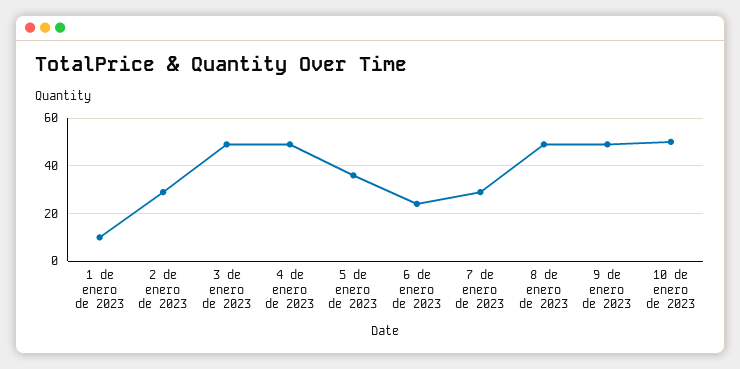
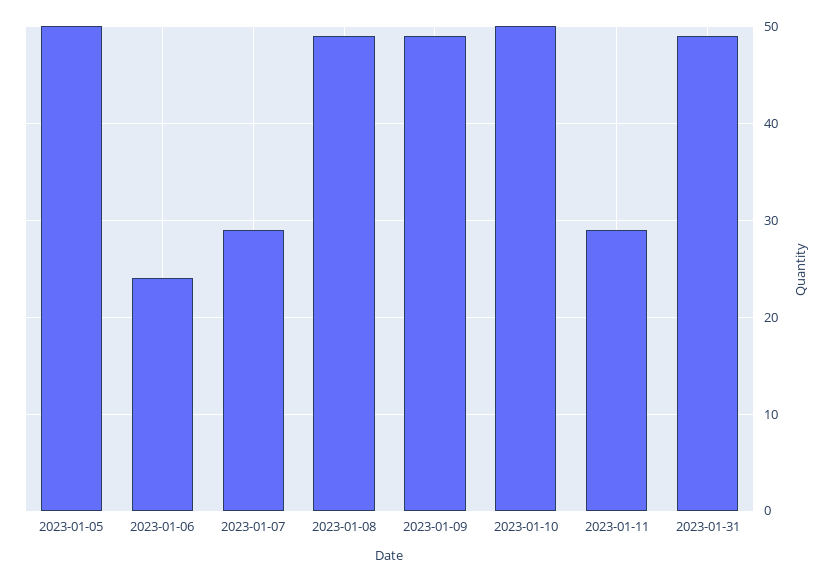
1 de enero de 2023: 10 -> none
2 de enero de 2023: 30 -> none
3 de enero de 2023: 50 -> none
4 de enero de 2023: 50 -> none
5 de enero de 2023: 35 -> 50
2023-01-11: none -> 29
2023-01-31: none -> 49

